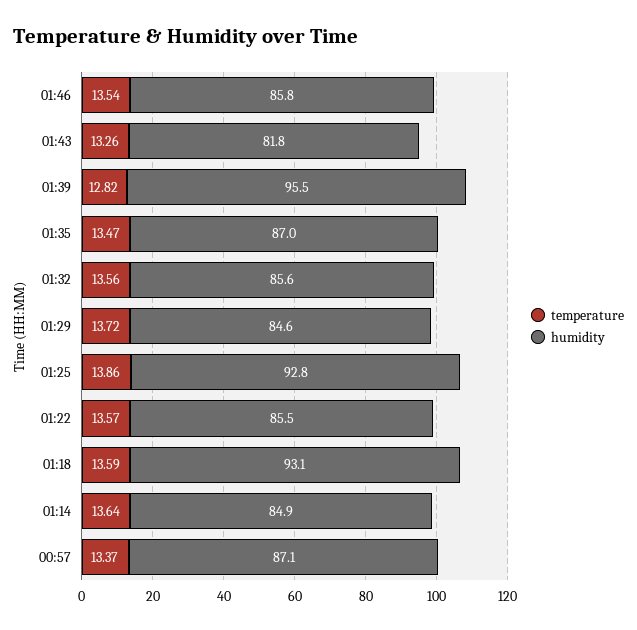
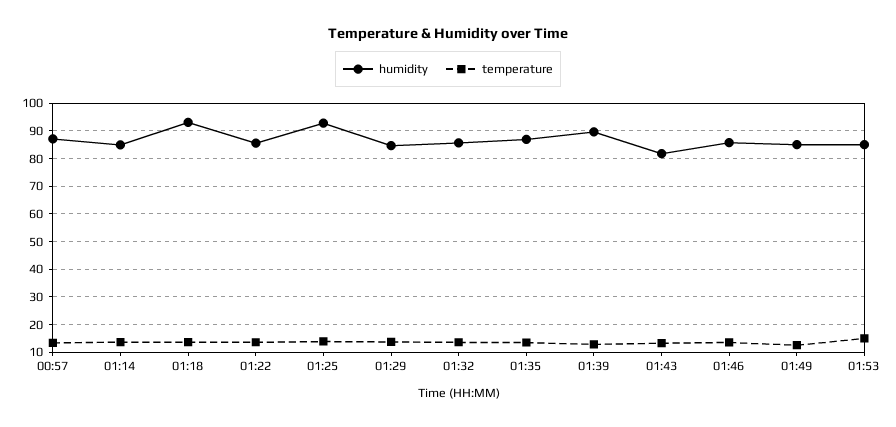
humidity, 01:39: 95.5 -> 90
humidity, 01:49: none -> 85
temperature, 01:49: none -> 12.5
humidity, 01:53: none -> 85
temperature, 01:53: none -> 15

